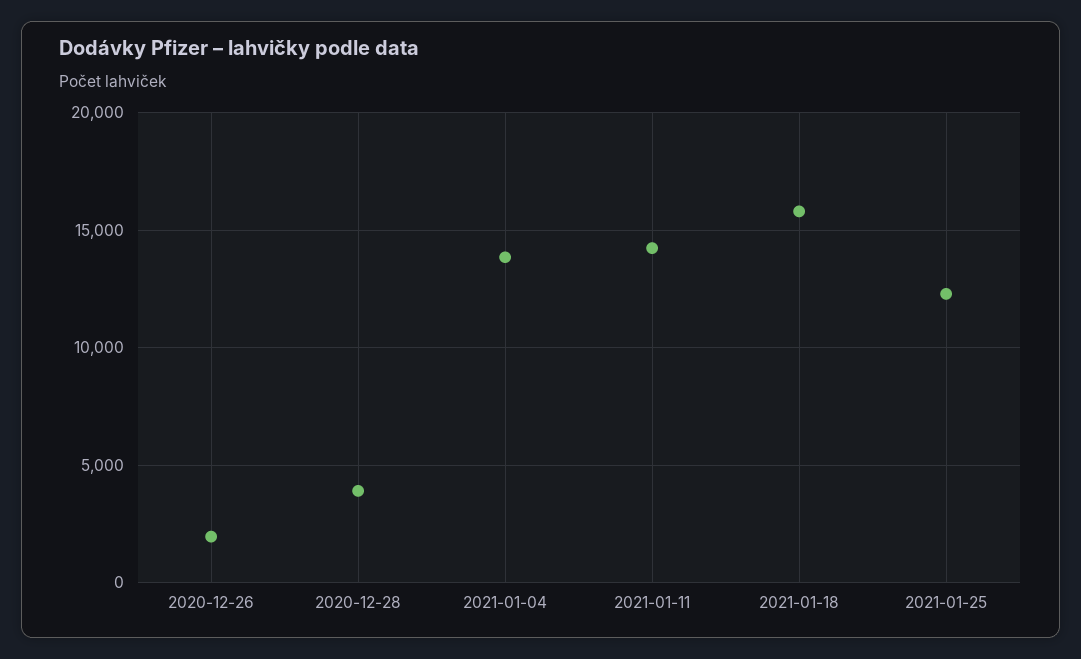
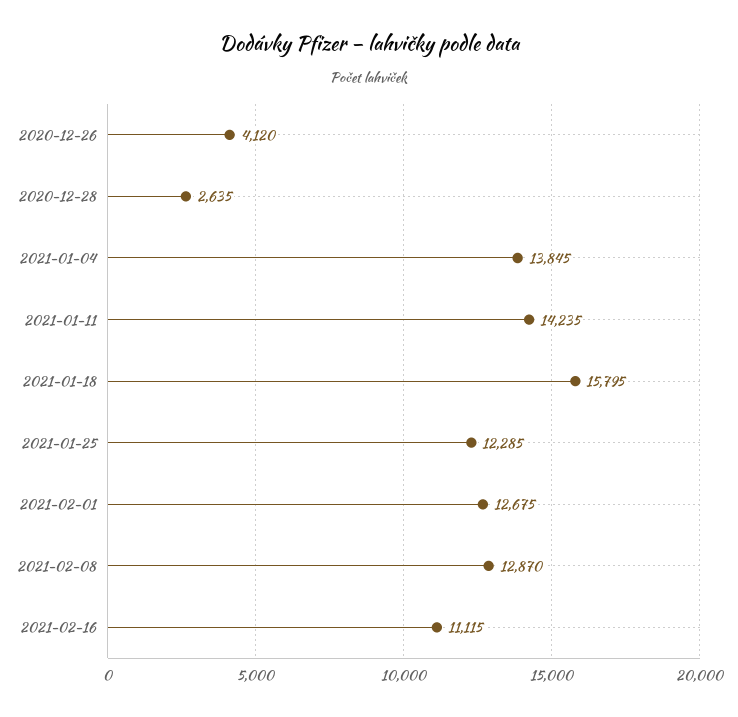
2020-12-26: 2000 -> 4120
2020-12-28: 4000 -> 2635
2021-02-01: none -> 12675
2021-02-08: none -> 12870
2021-02-16: none -> 11115

